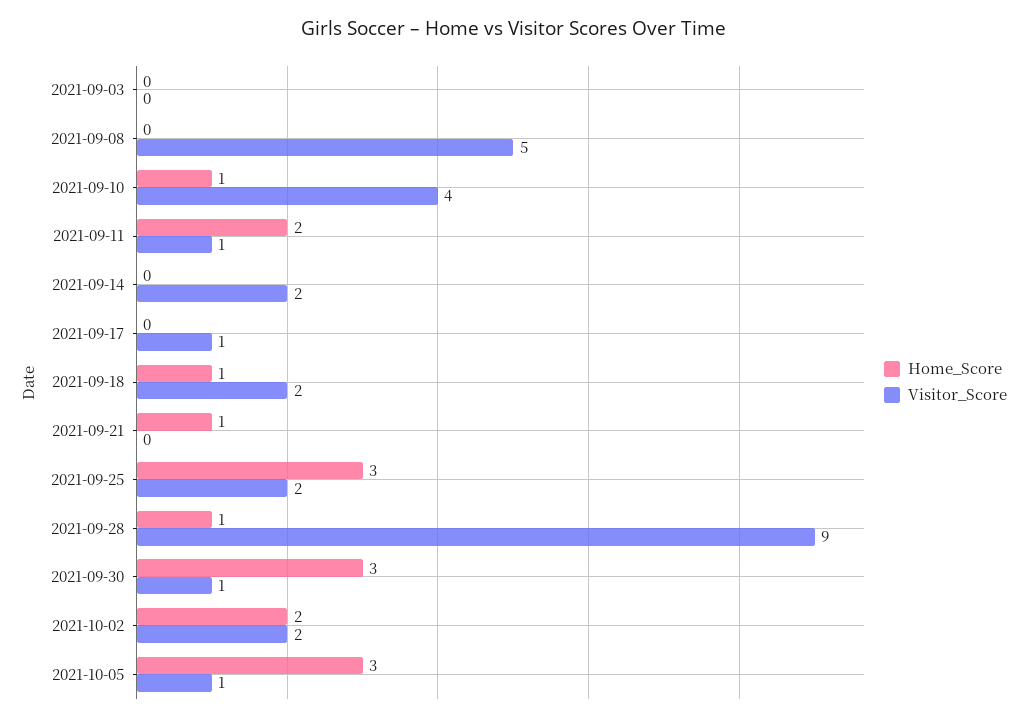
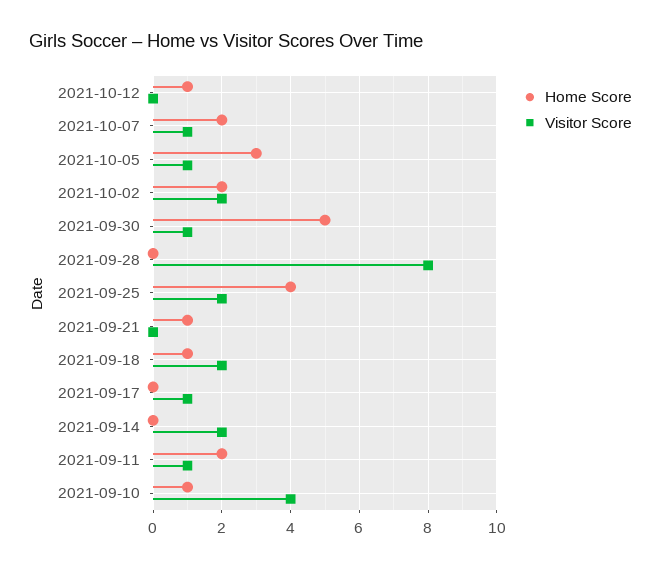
Home_Score, 2021-09-03: 0 -> none
Visitor_Score, 2021-09-03: 0 -> none
Home_Score, 2021-09-08: 0 -> none
Visitor_Score, 2021-09-08: 5 -> none
Home_Score, 2021-09-25: 3 -> 4
Home_Score, 2021-09-28: 1 -> 0
Visitor_Score, 2021-09-28: 9 -> 8
Home_Score, 2021-09-30: 3 -> 5
Home_Score, 2021-10-12: none -> 1
Visitor_Score, 2021-10-12: none -> 0
Home_Score, 2021-10-07: none -> 2
Visitor_Score, 2021-10-07: none -> 1

